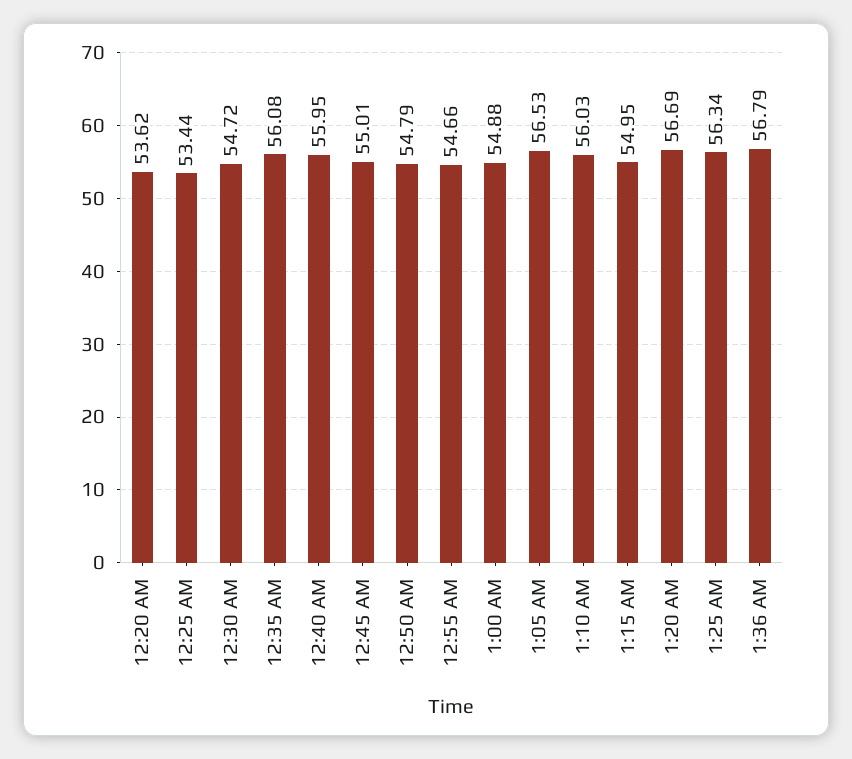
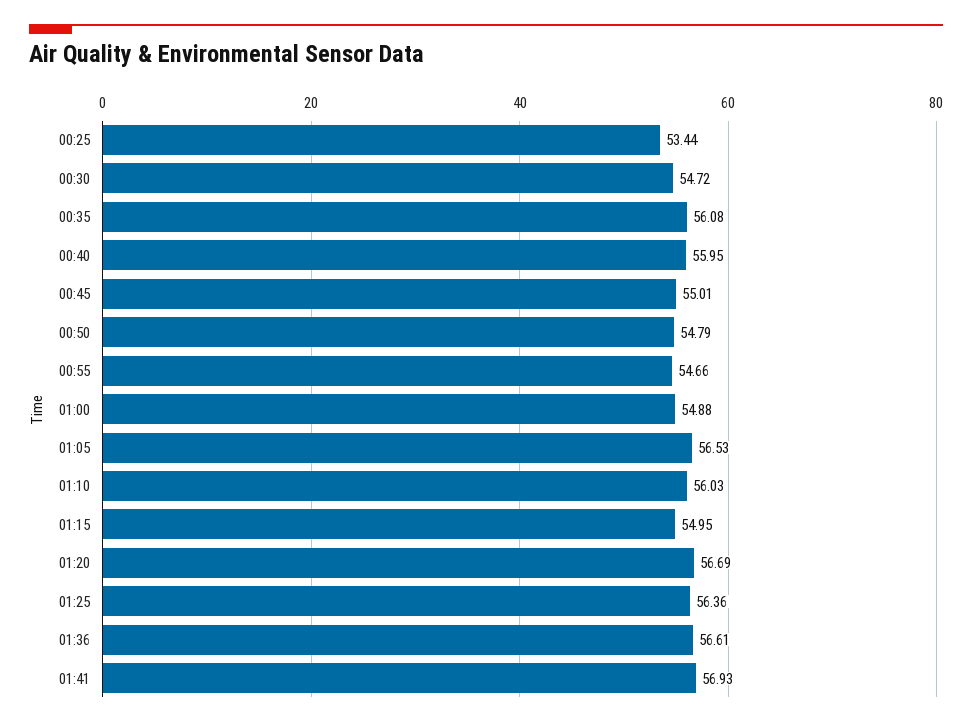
12:20 AM: 53.62 -> none
1:25 AM: 56.34 -> 56.36
1:36 AM: 56.79 -> 56.61
01:41: none -> 56.93

